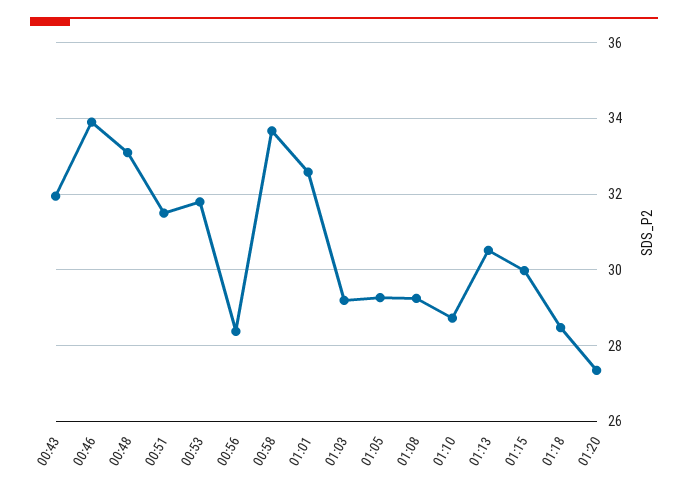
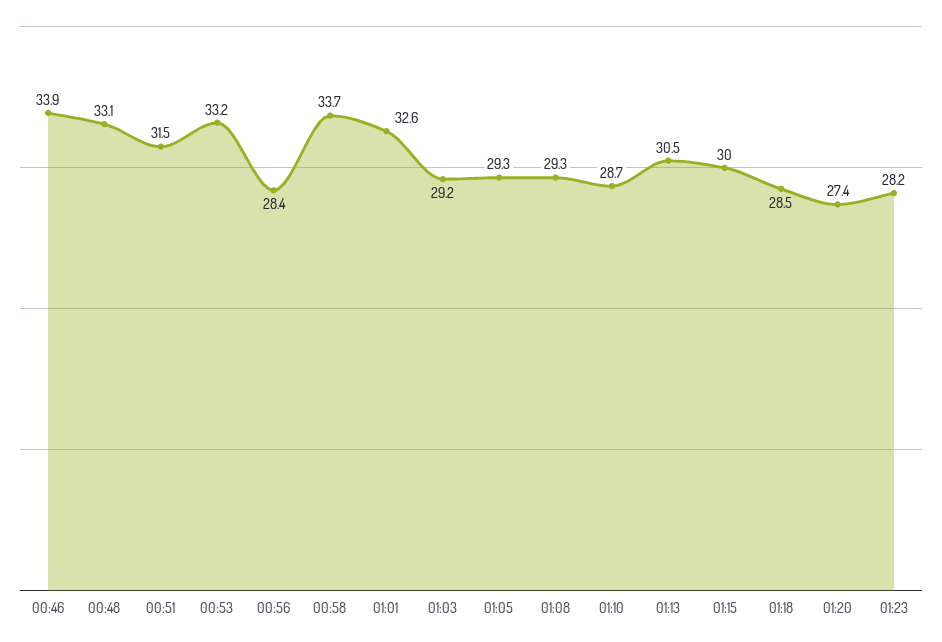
00:43: 32 -> none
00:53: 31.8 -> 33.2
01:23: none -> 28.2

